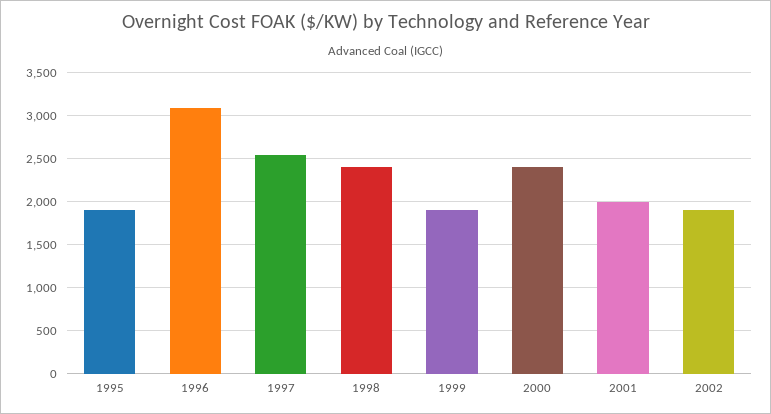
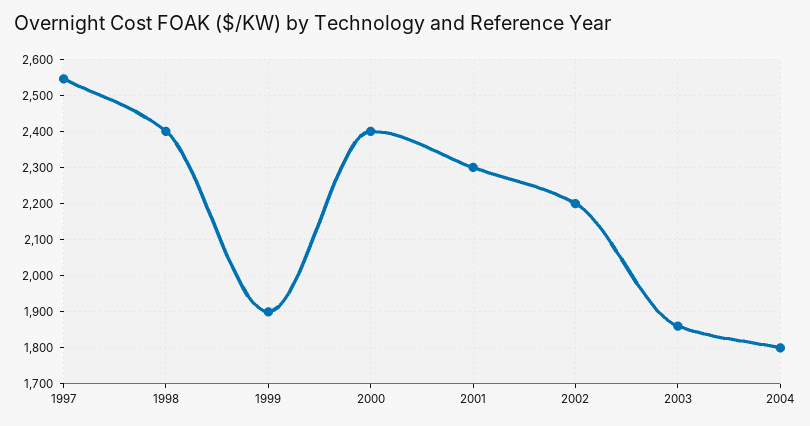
1995: 1900 -> none
1996: 3100 -> none
2001: 2000 -> 2300
2002: 1900 -> 2200
2003: none -> 1860
2004: none -> 1800

